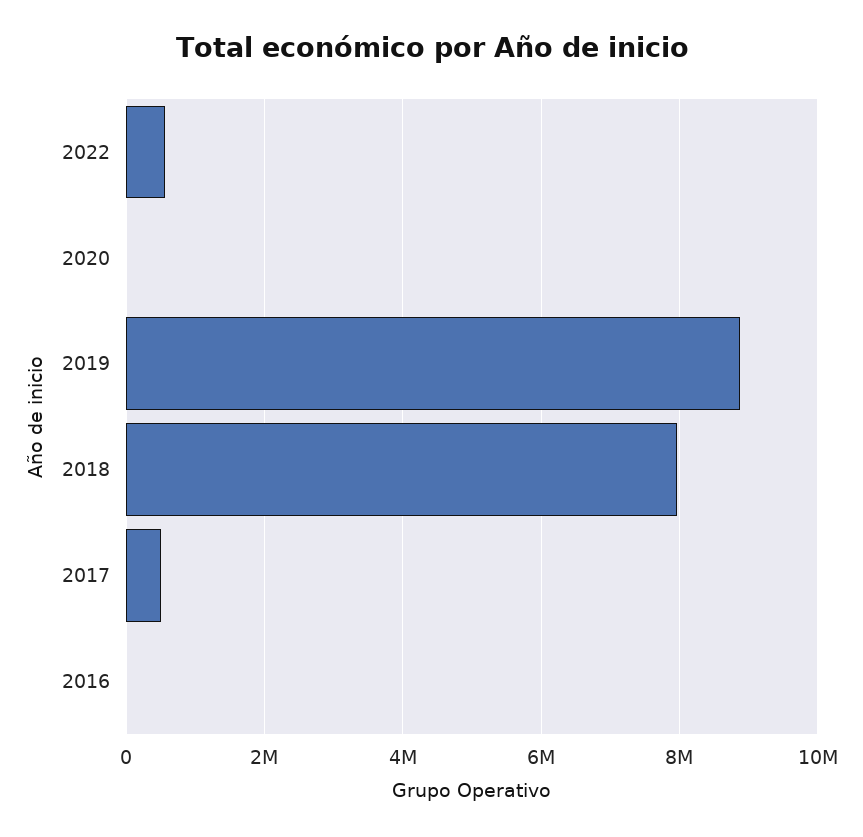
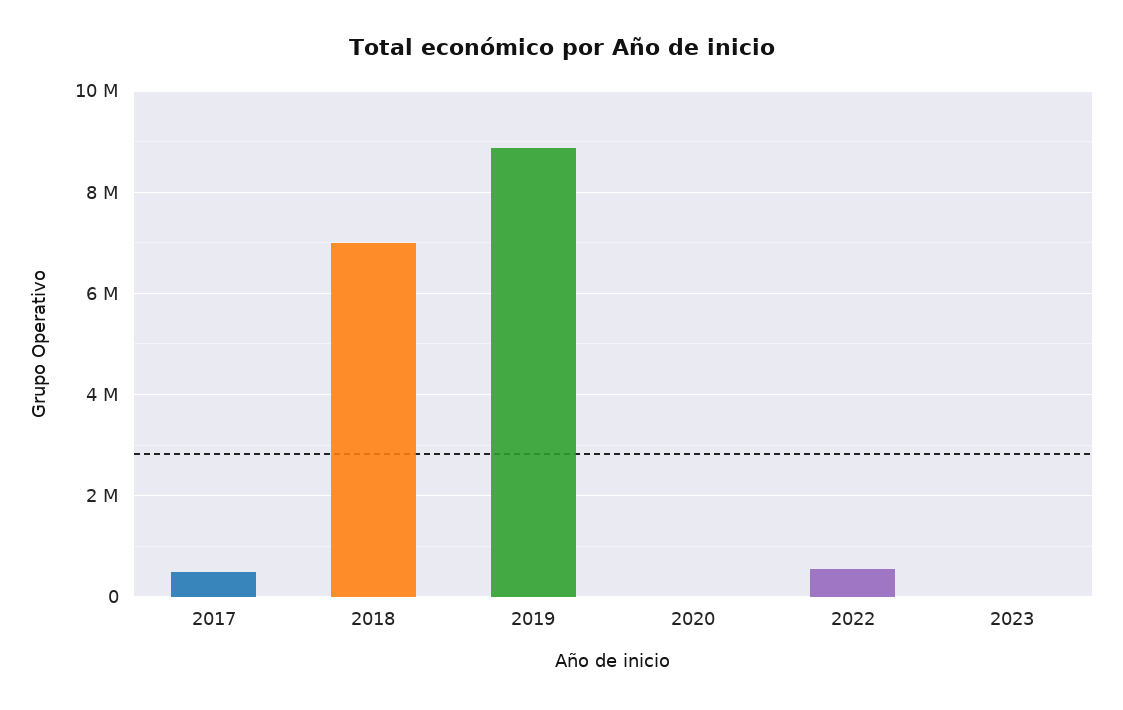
2018: 8000000 -> 7000000
2016: 0 -> none
2023: none -> 0

